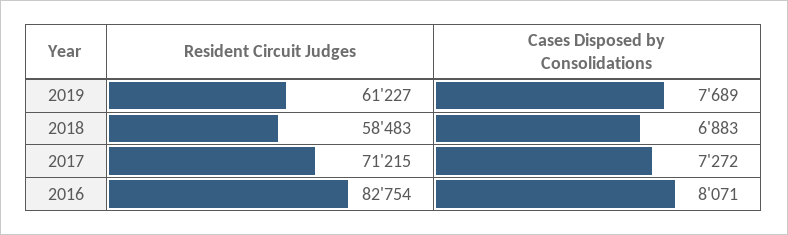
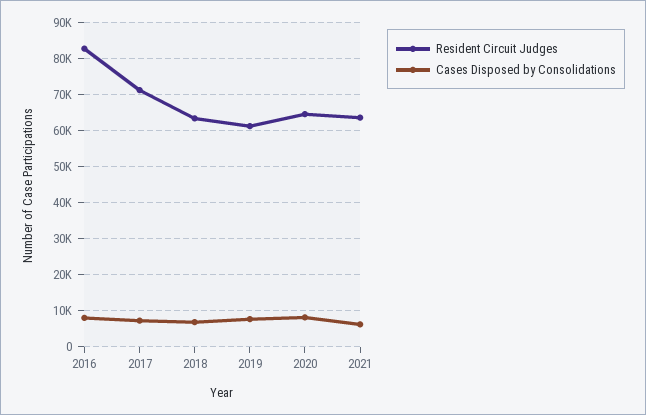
Resident Circuit Judges, 2018: 58483 -> 64000
Resident Circuit Judges, 2020: none -> 64000
Cases Disposed by Consolidations, 2020: none -> 8000
Resident Circuit Judges, 2021: none -> 64000
Cases Disposed by Consolidations, 2021: none -> 6000

